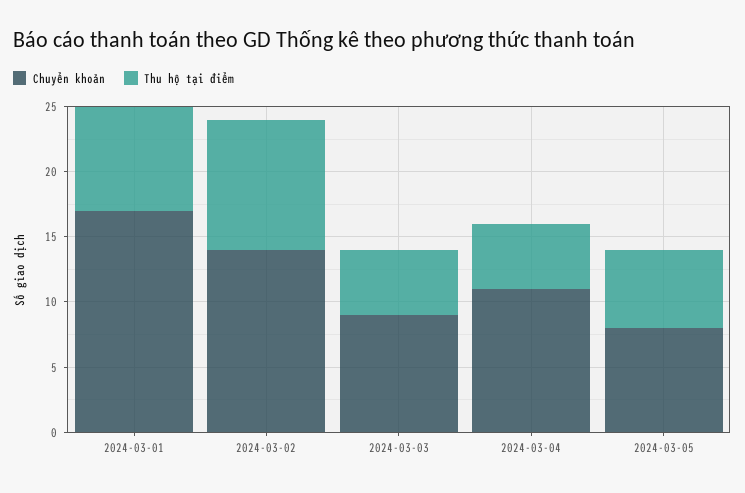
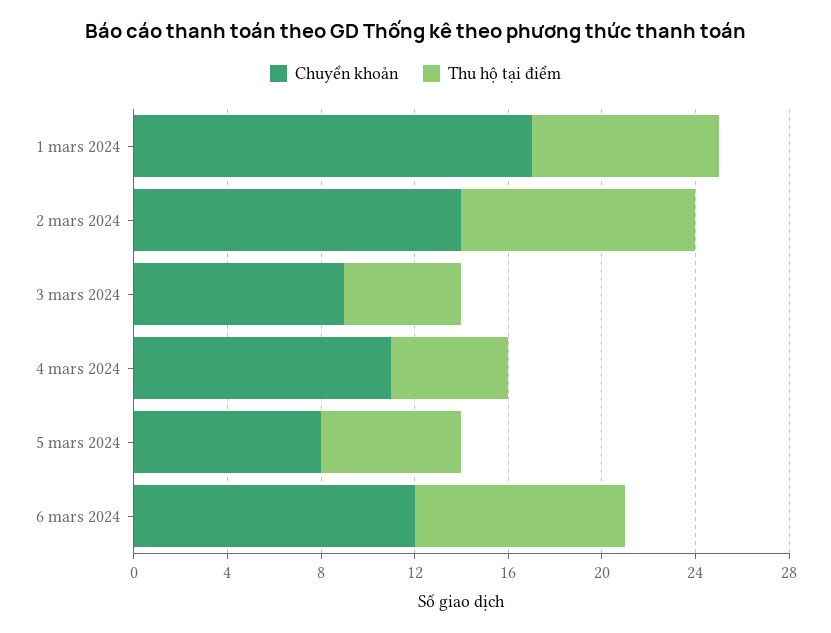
Chuyển khoản, 6 mars 2024: none -> 12
Thu hộ tại điểm, 6 mars 2024: none -> 9

